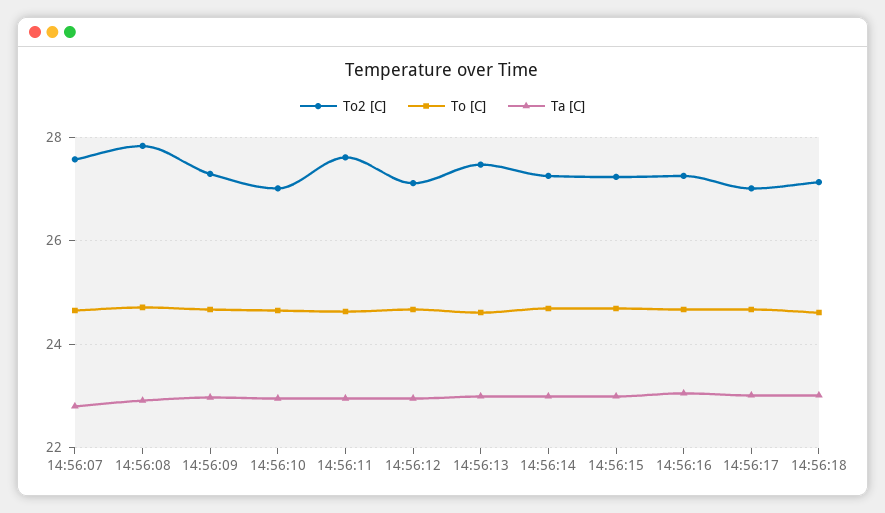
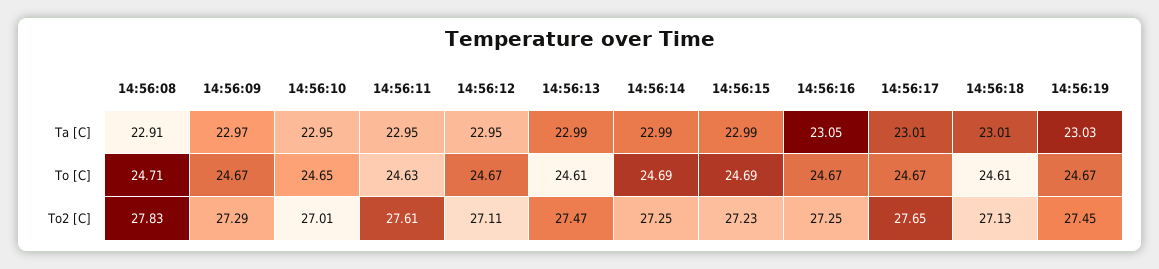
To2 [C], 14:56:07: 27.6 -> none
To [C], 14:56:07: 24.6 -> none
Ta [C], 14:56:07: 22.8 -> none
To2 [C], 14:56:17: 27 -> 27.65
Ta [C], 14:56:19: none -> 23.03
To [C], 14:56:19: none -> 24.67
To2 [C], 14:56:19: none -> 27.45

